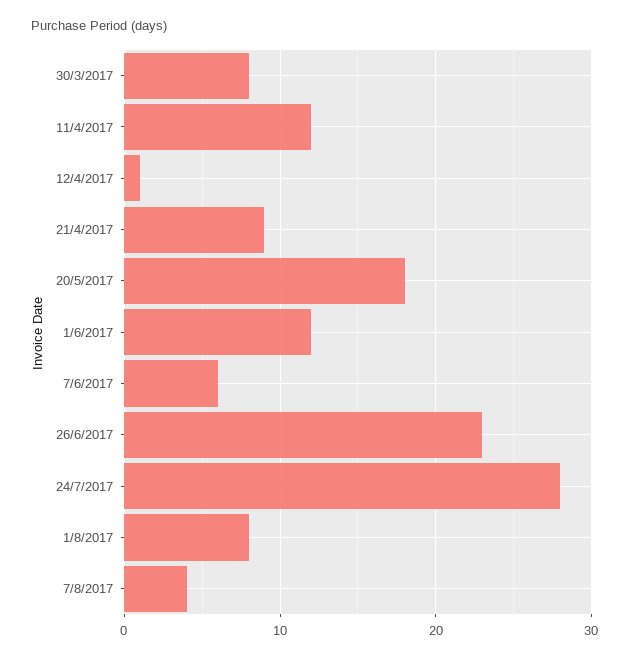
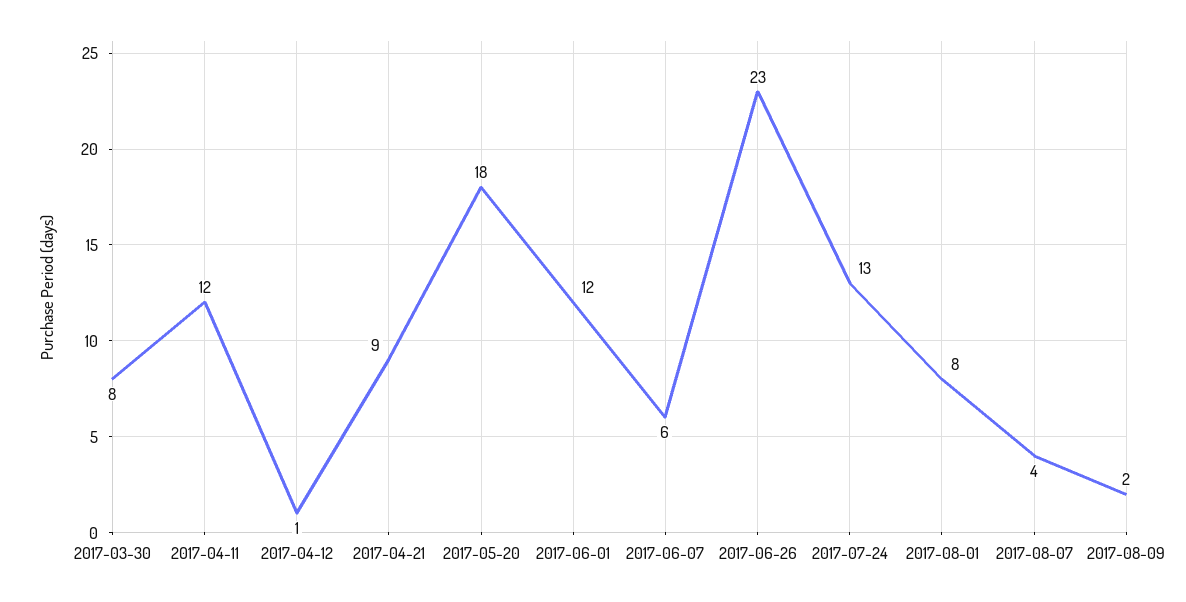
24/7/2017: 28 -> 13
2017-08-09: none -> 2

